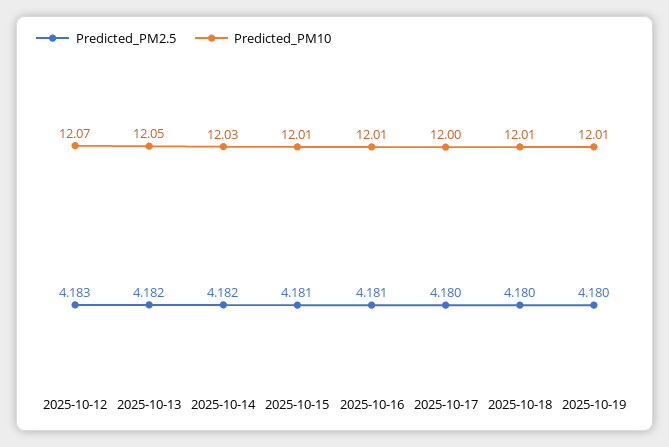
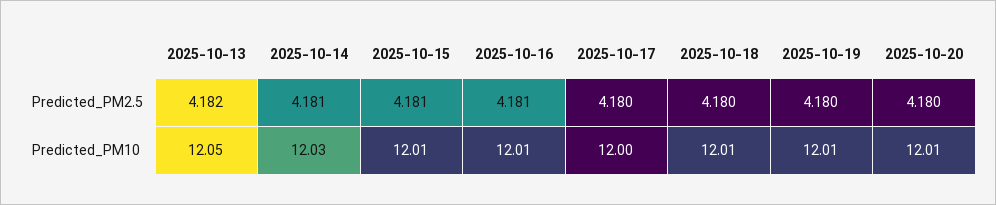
Predicted_PM2.5, 2025-10-12: 4.183 -> none
Predicted_PM10, 2025-10-12: 12.07 -> none
Predicted_PM2.5, 2025-10-14: 4.182 -> 4.181
Predicted_PM2.5, 2025-10-20: none -> 4.18
Predicted_PM10, 2025-10-20: none -> 12.01

